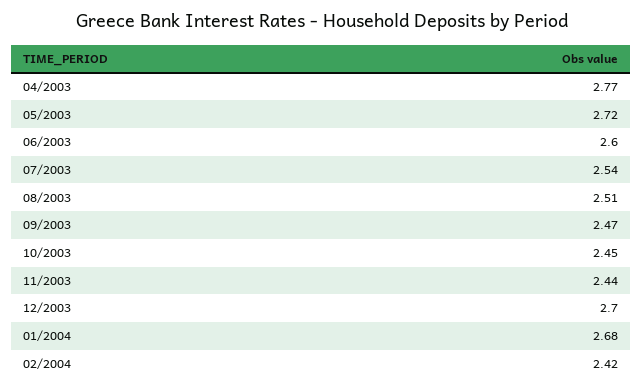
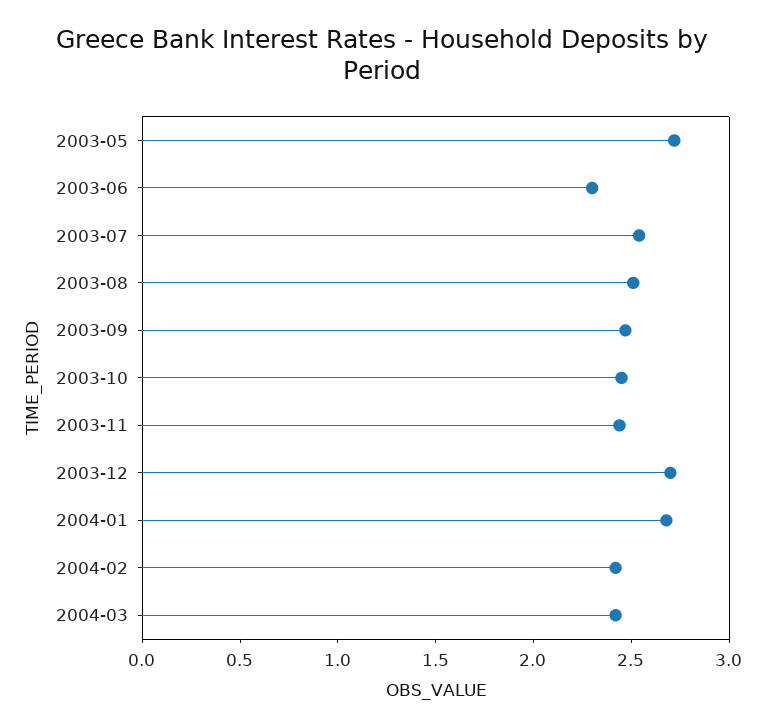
04/2003: 2.77 -> none
06/2003: 2.6 -> 2.3
2004-03: none -> 2.4

